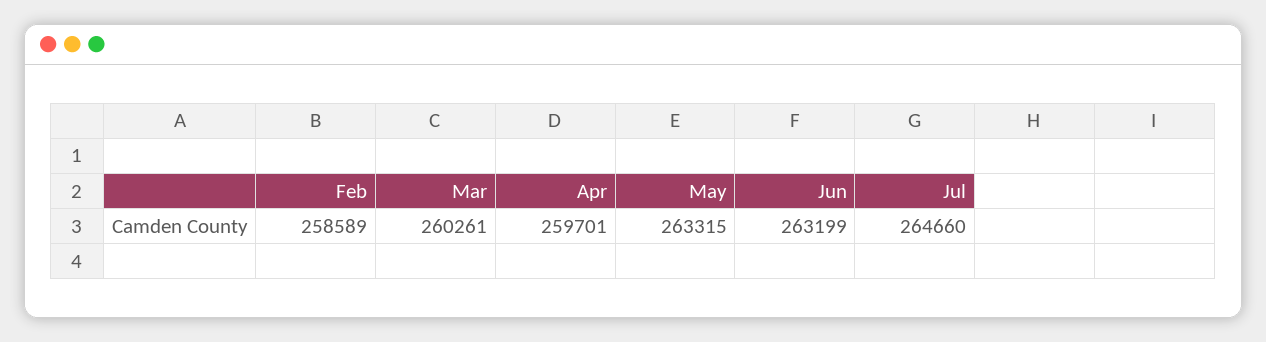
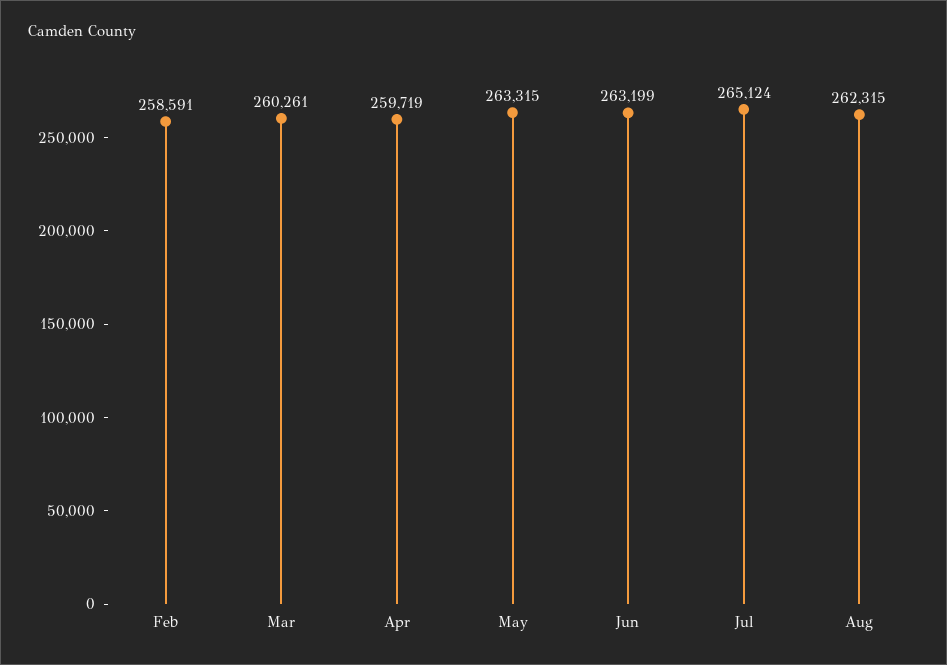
Feb: 258589 -> 258591
Apr: 259701 -> 259719
Jul: 264660 -> 265124
Aug: none -> 262315

